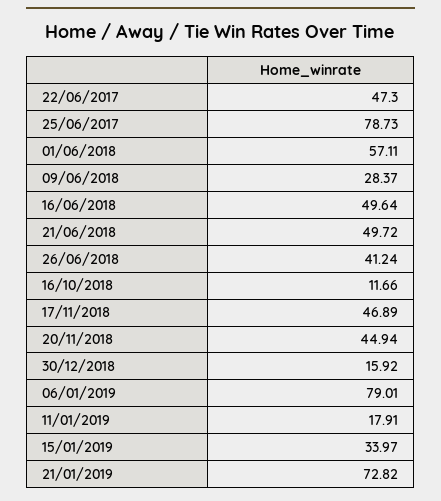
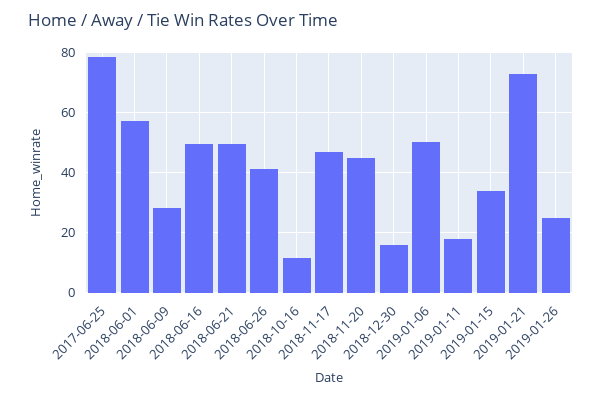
22/06/2017: 47.3 -> none
06/01/2019: 79.01 -> 50
2019-01-26: none -> 25

